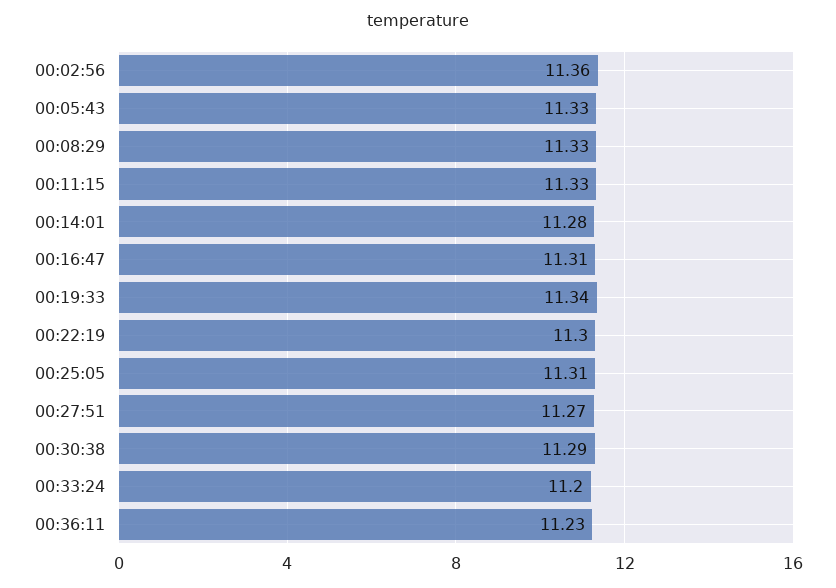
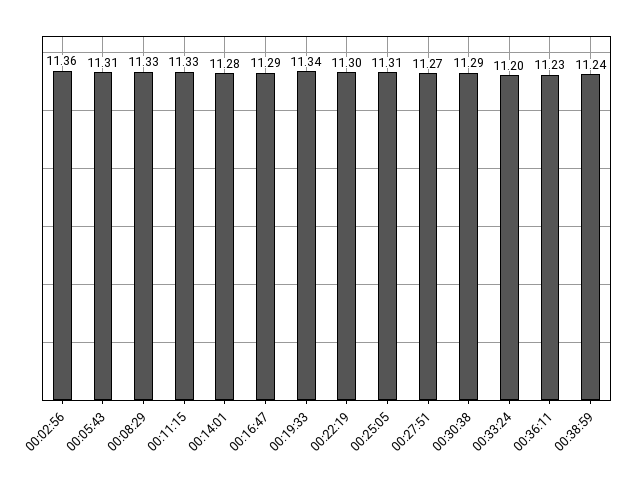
00:05:43: 11.33 -> 11.31
00:16:47: 11.31 -> 11.29
00:38:59: none -> 11.24

